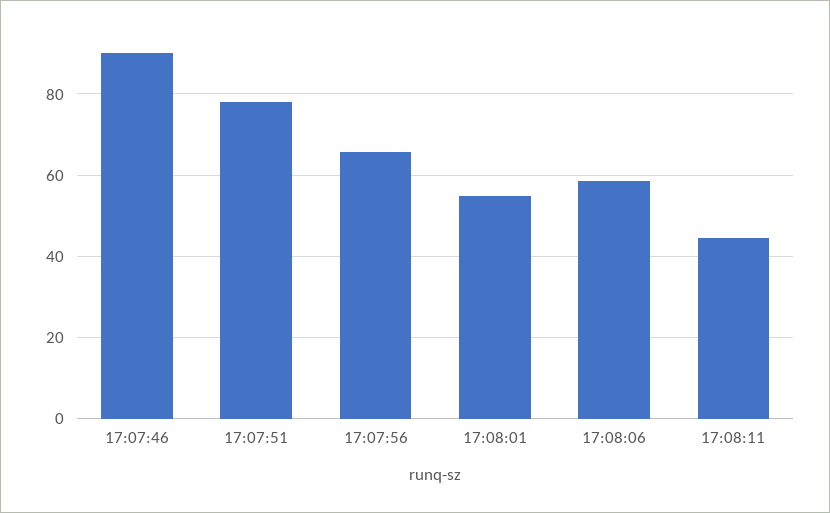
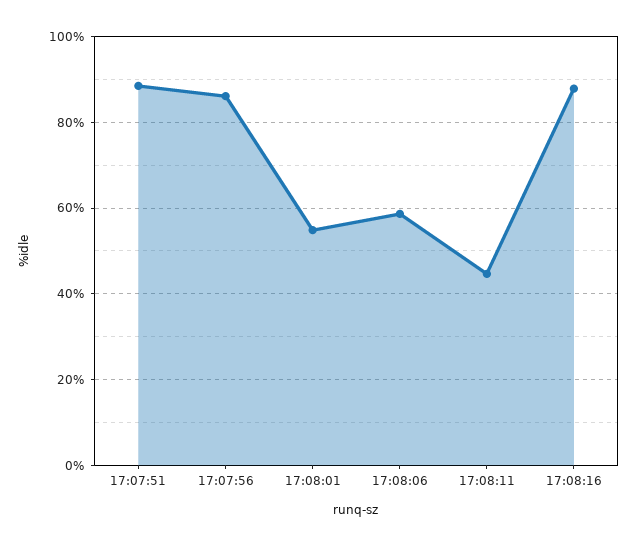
17:07:46: 90 -> none
17:07:51: 78 -> 88
17:07:56: 66 -> 86
17:08:16: none -> 88

